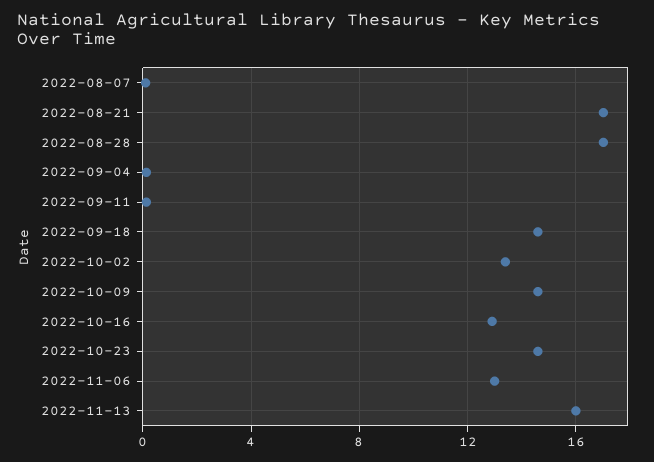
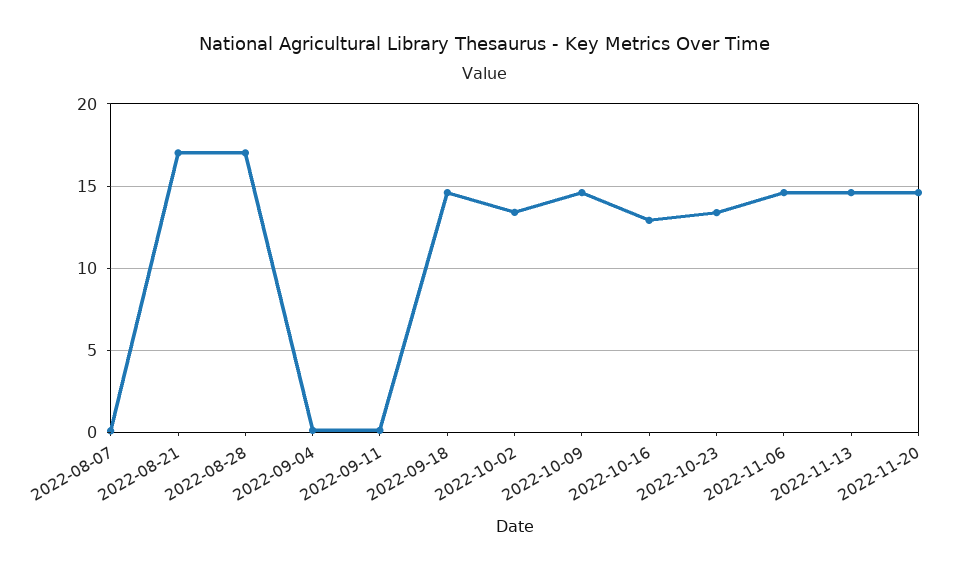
2022-10-23: 14.5 -> 13.5
2022-11-06: 13 -> 14.5
2022-11-13: 16 -> 14.5
2022-11-20: none -> 14.5

